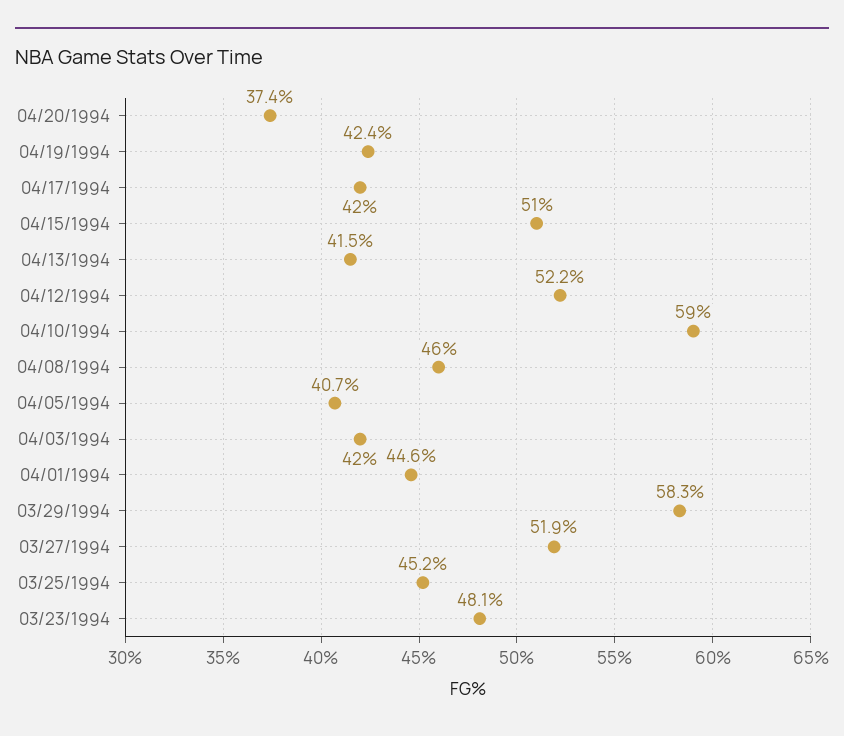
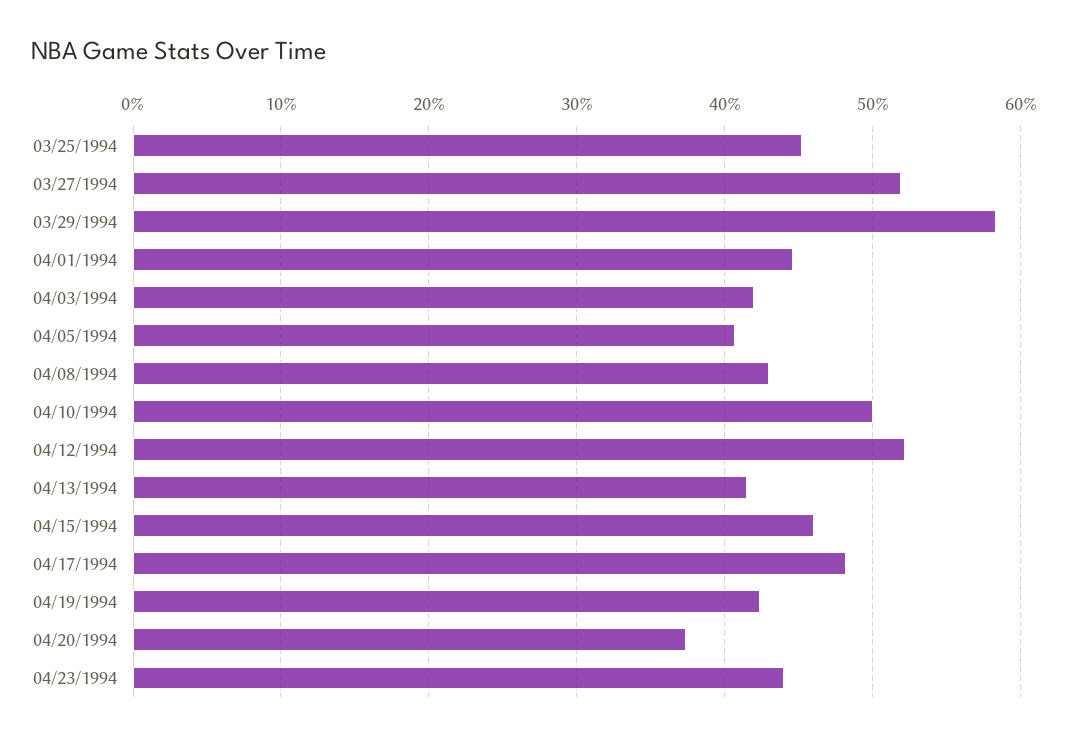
04/17/1994: 42 -> 48
04/15/1994: 51 -> 46
04/10/1994: 59 -> 50
04/08/1994: 46 -> 43
03/23/1994: 48.1 -> none
04/23/1994: none -> 44

